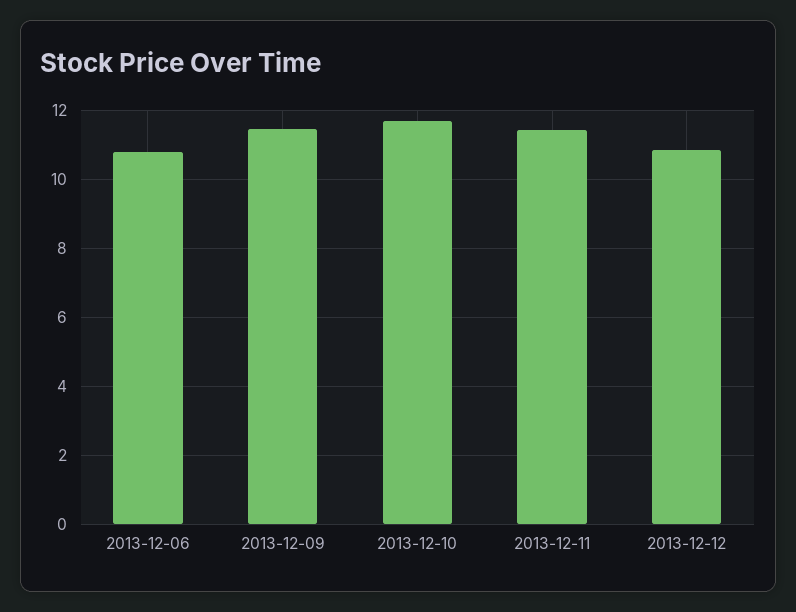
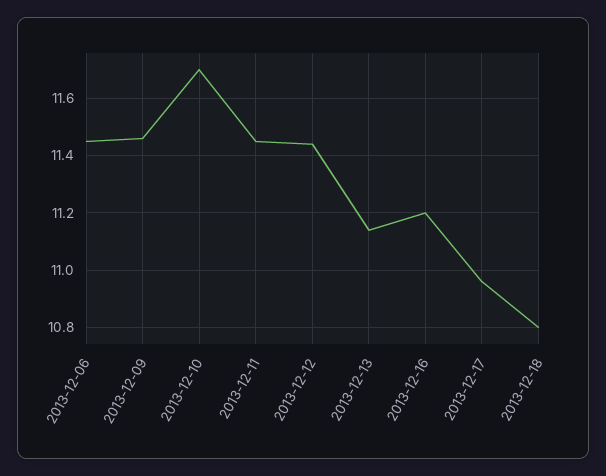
2013-12-06: 10.8 -> 11.45
2013-12-12: 10.8 -> 11.45
2013-12-13: none -> 11.15
2013-12-16: none -> 11.2
2013-12-17: none -> 10.95
2013-12-18: none -> 10.8

